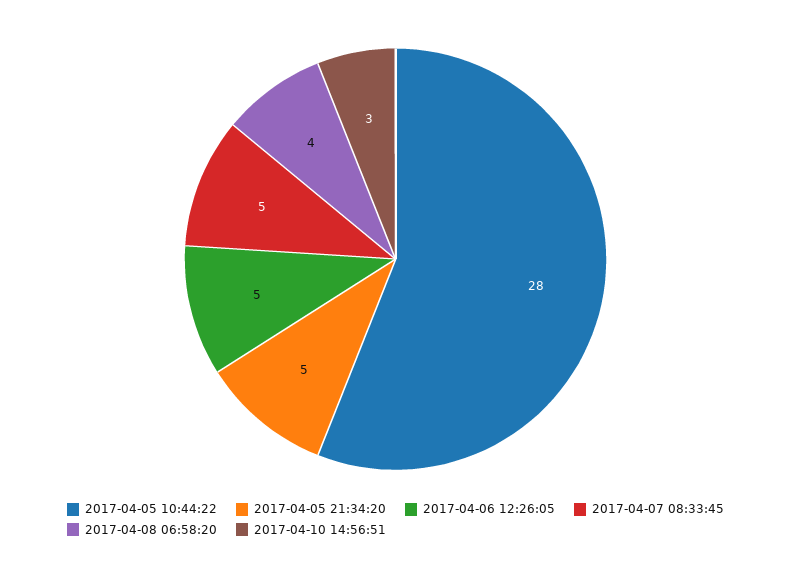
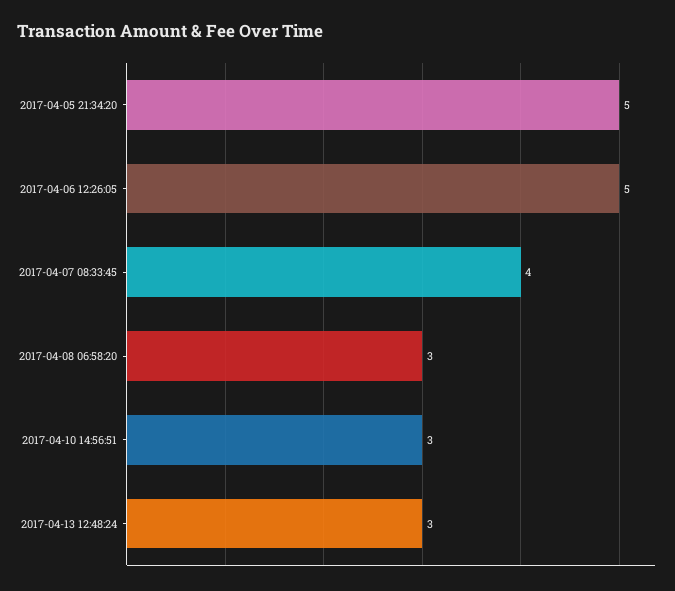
2017-04-05 10:44:22: 28 -> none
2017-04-07 08:33:45: 5 -> 4
2017-04-08 06:58:20: 4 -> 3
2017-04-13 12:48:24: none -> 3

